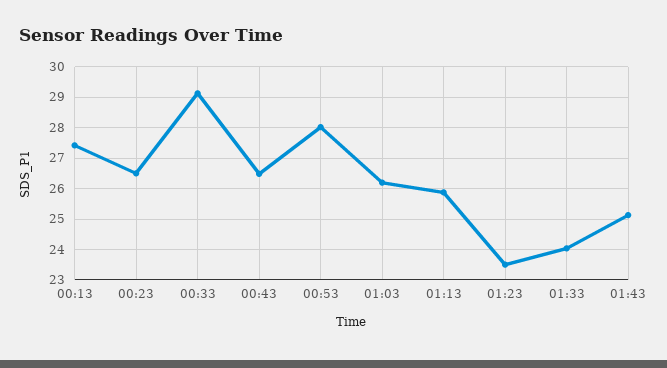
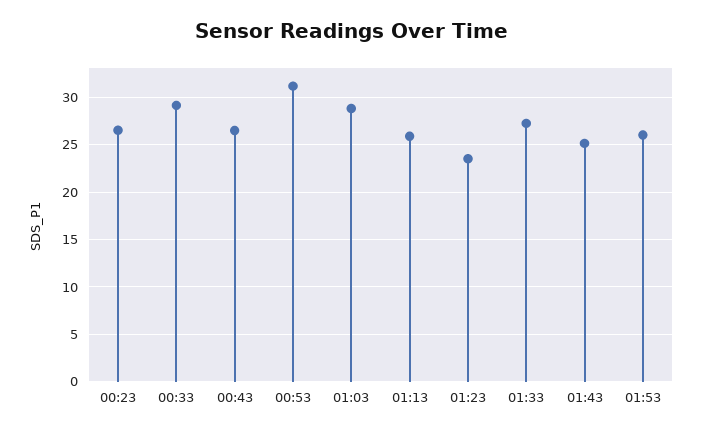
00:13: 27.4 -> none
00:53: 28 -> 31
01:03: 26.2 -> 29
01:33: 24 -> 27
01:53: none -> 26

